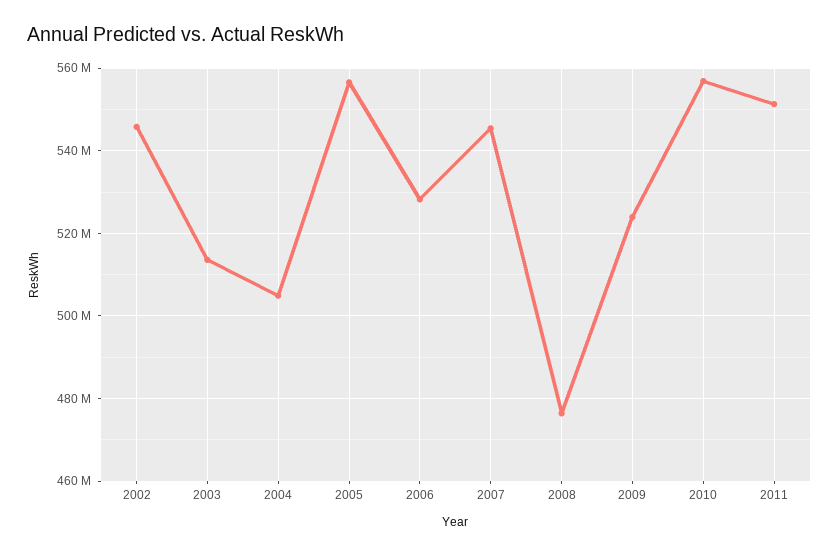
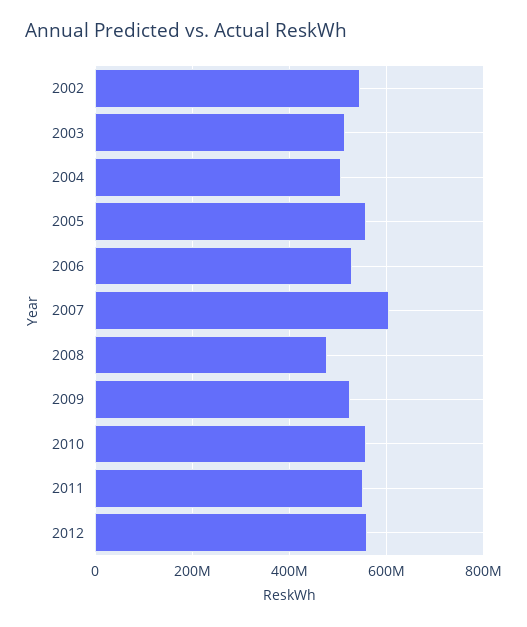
2007: 546000000 -> 600000000
2012: none -> 560000000

